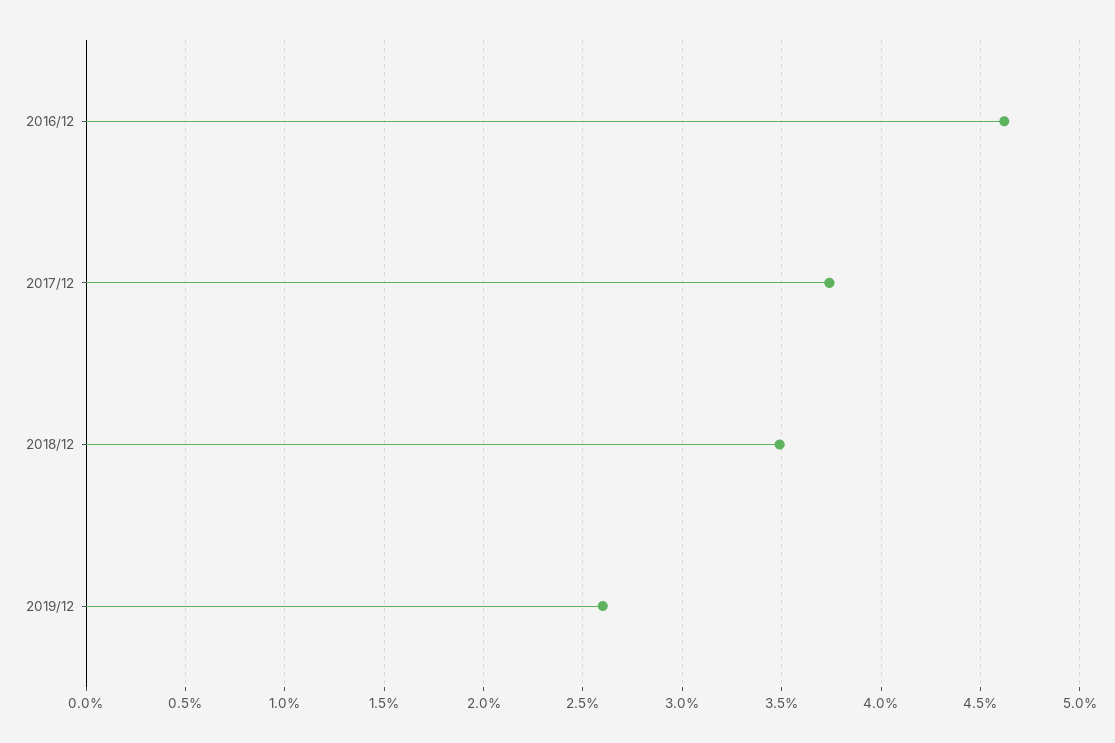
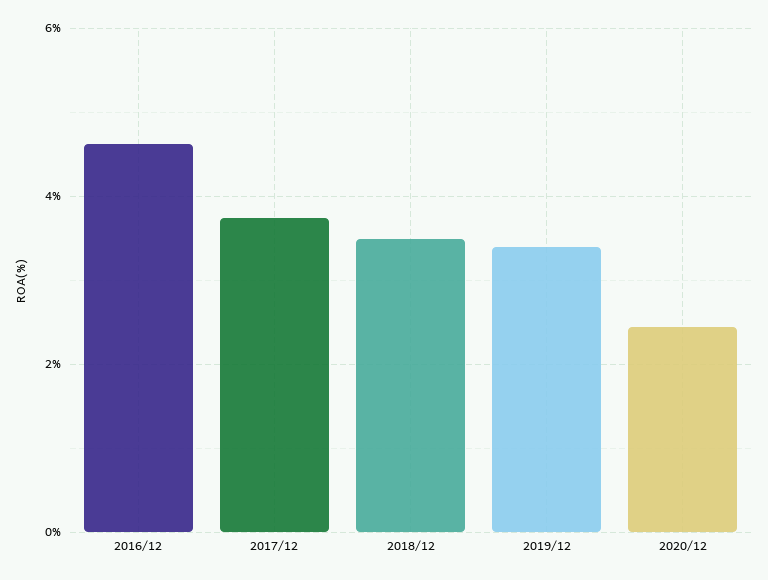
2019/12: 2.6 -> 3.4
2020/12: none -> 2.4

